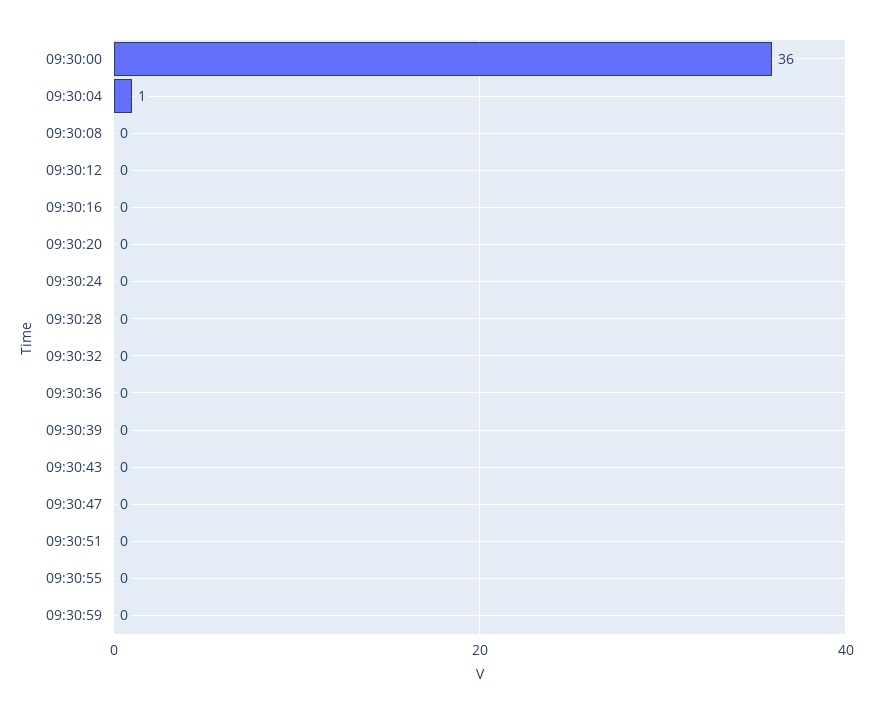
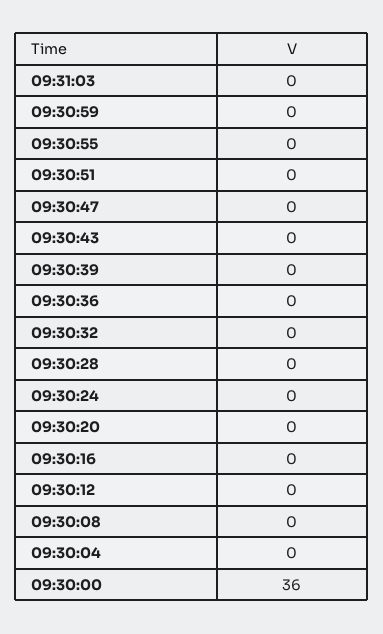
09:30:04: 1 -> 0
09:31:03: none -> 0

